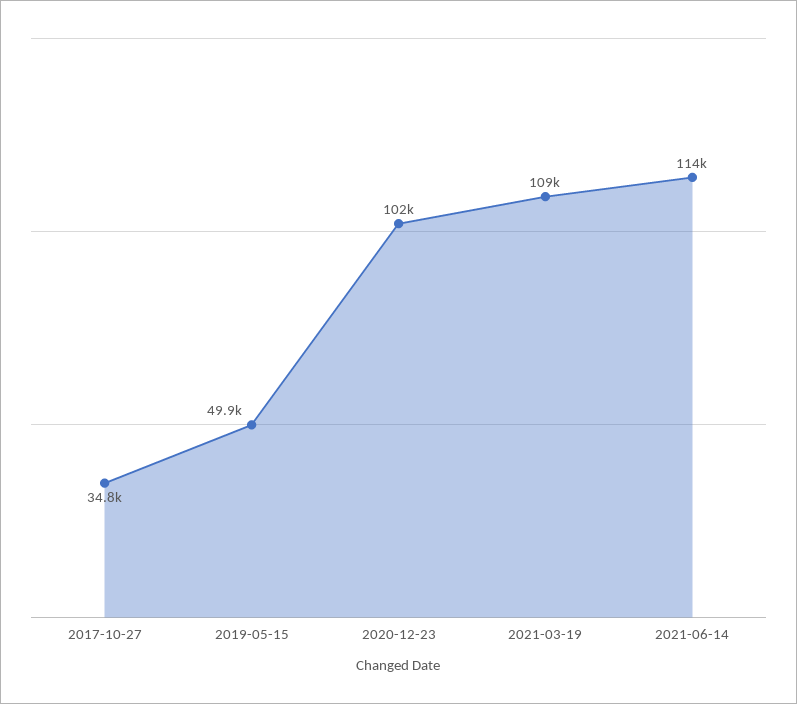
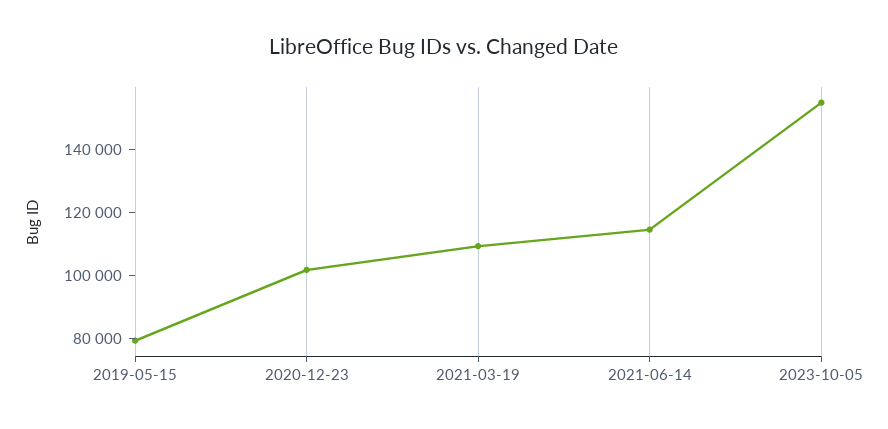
2017-10-27: 34800 -> none
2019-05-15: 49900 -> 80000
2023-10-05: none -> 155000

